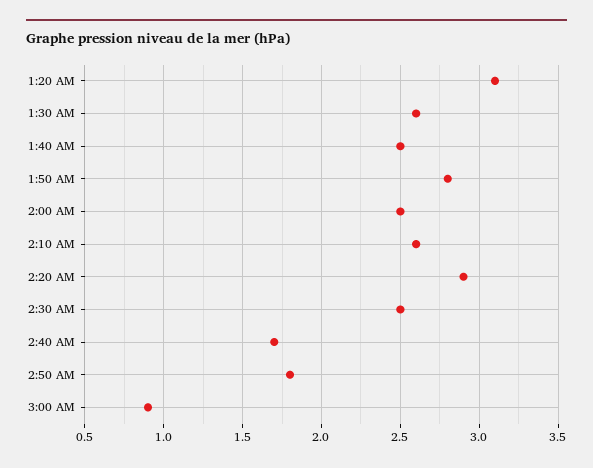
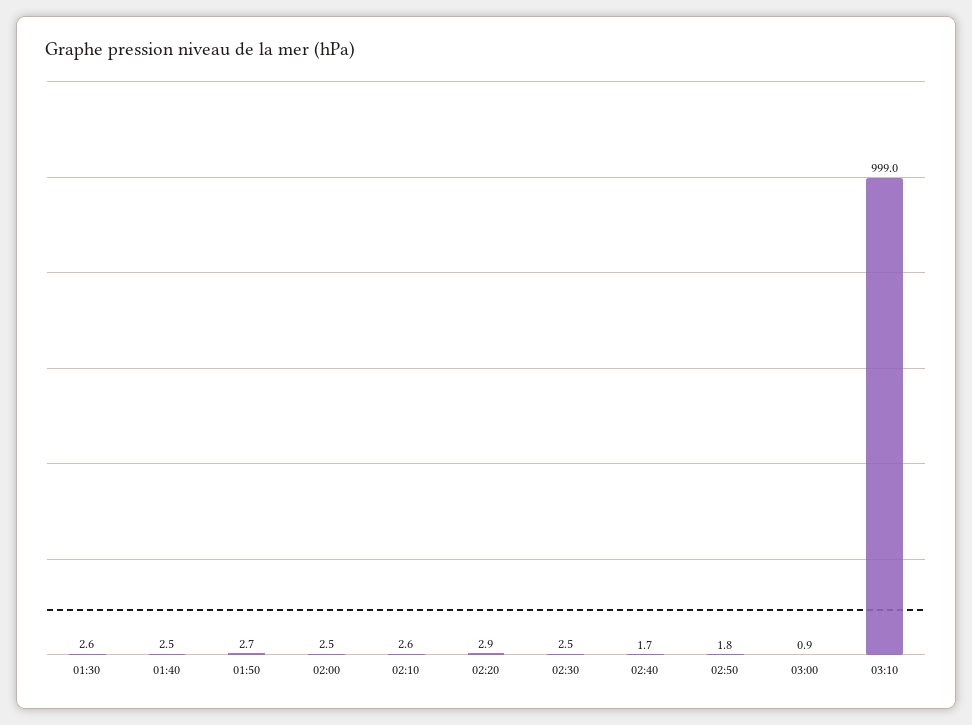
1:20 AM: 3.1 -> none
1:50 AM: 2.8 -> 2.7
03:10: none -> 999

